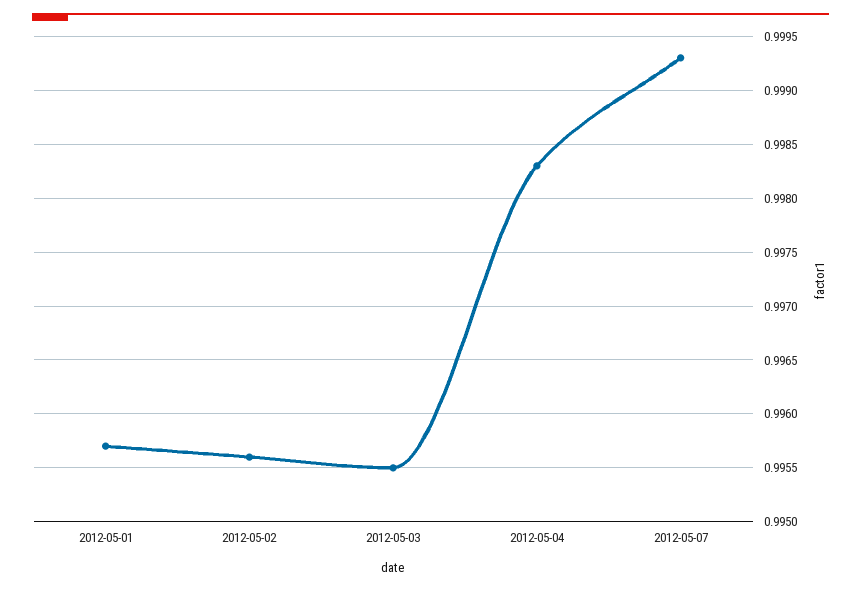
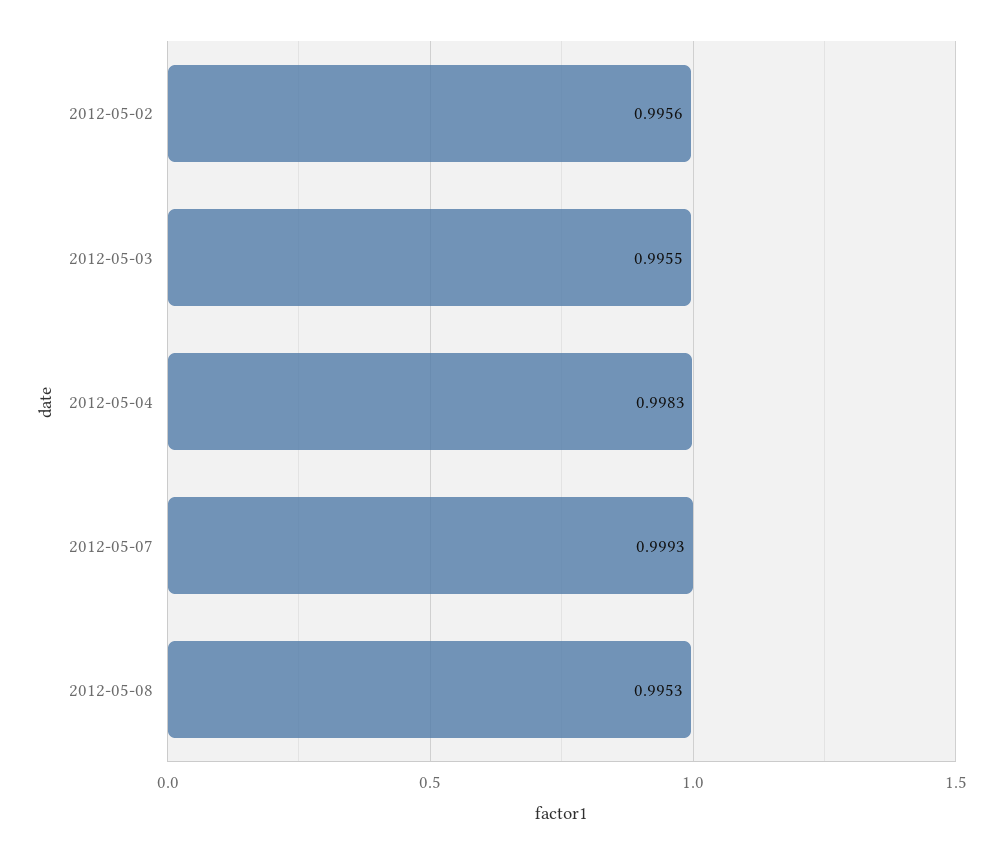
2012-05-01: 0.9957 -> none
2012-05-08: none -> 0.9953

